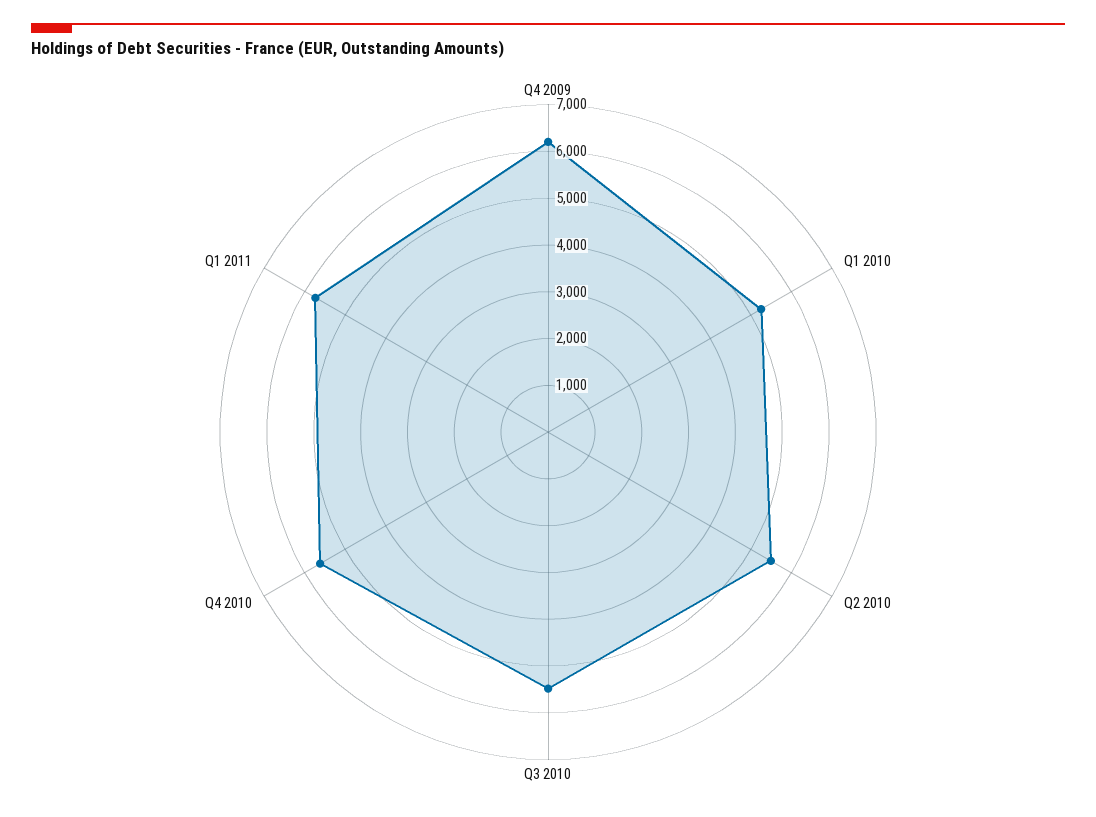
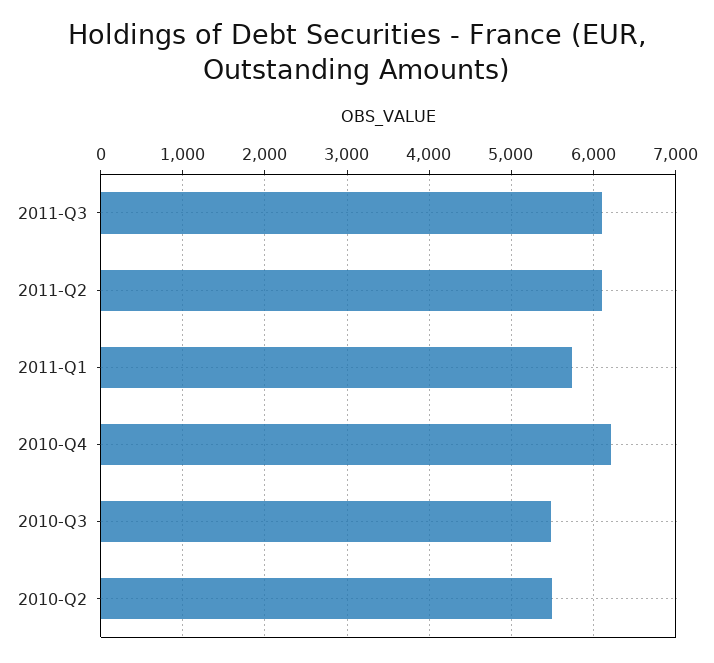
Q4 2009: 6200 -> none
Q1 2010: 5200 -> none
Q4 2010: 5600 -> 6200
2011-Q3: none -> 6100
2011-Q2: none -> 6100

